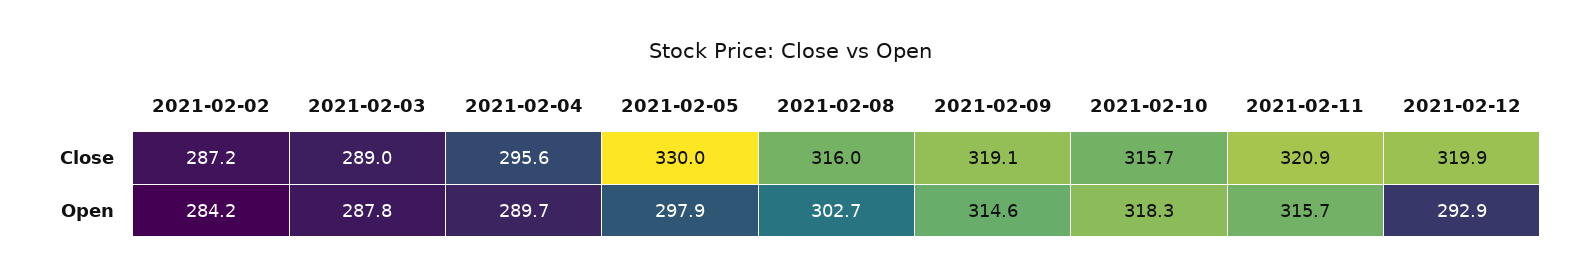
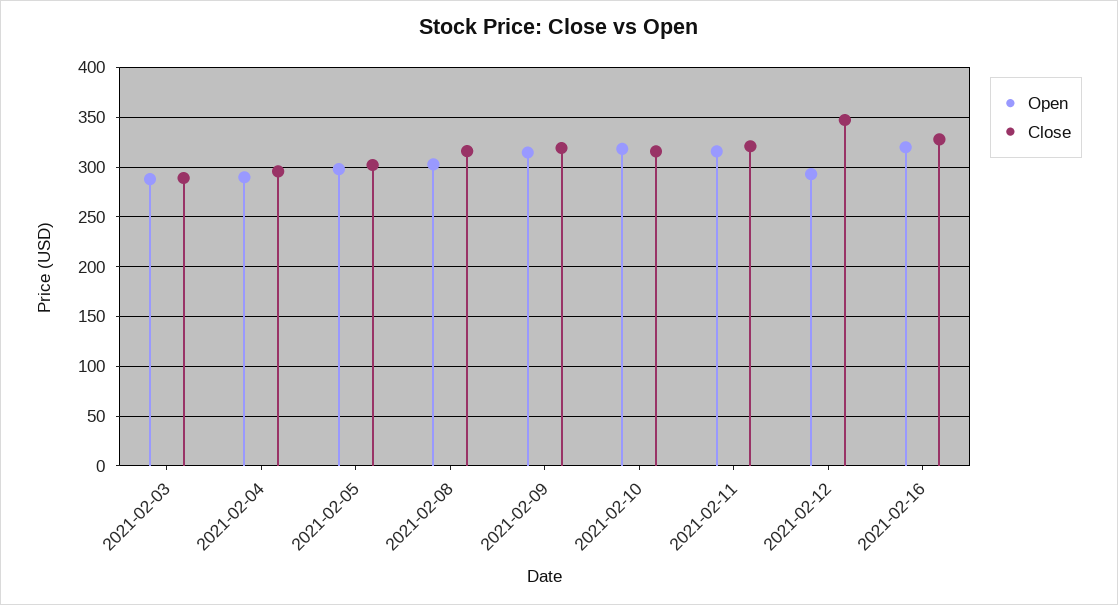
Close, 2021-02-02: 287.2 -> none
Close, 2021-02-05: 330 -> 300
Close, 2021-02-12: 319.9 -> 350
Open, 2021-02-02: 284.2 -> none
Open, 2021-02-16: none -> 320
Close, 2021-02-16: none -> 330

